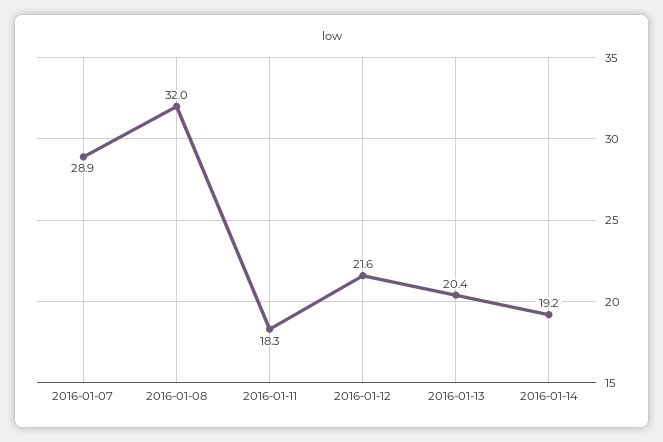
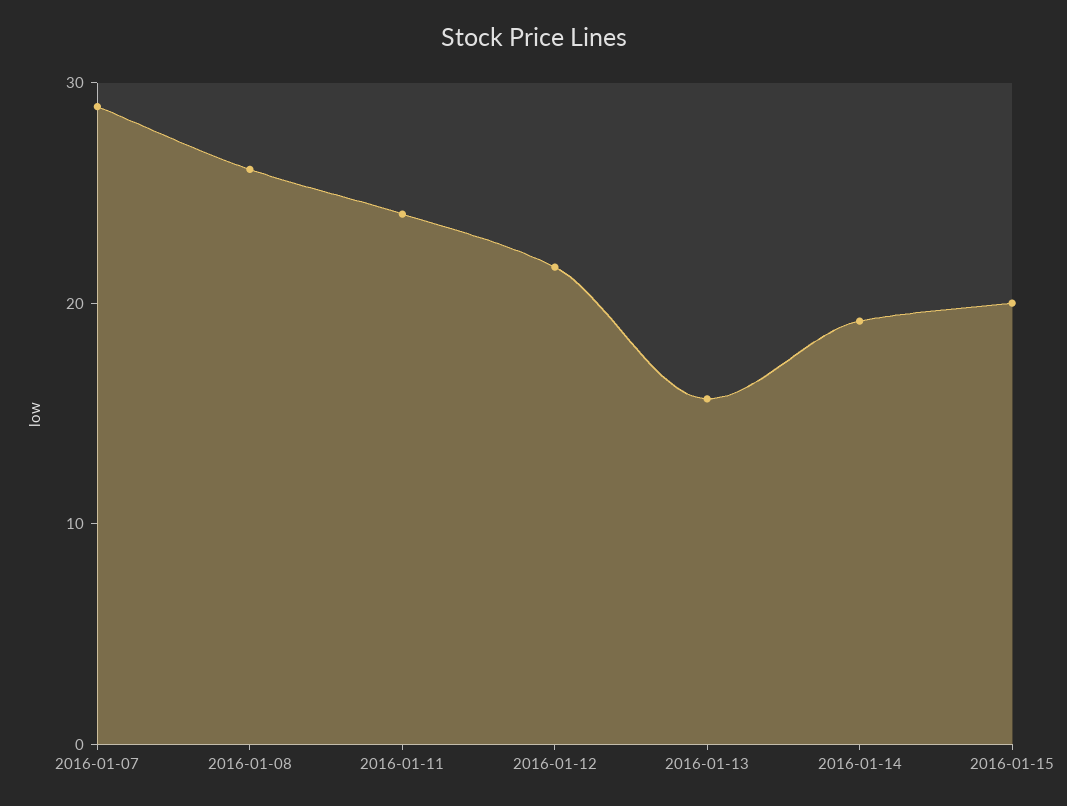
2016-01-08: 32 -> 26
2016-01-11: 18.3 -> 24
2016-01-13: 20.4 -> 16
2016-01-15: none -> 20

